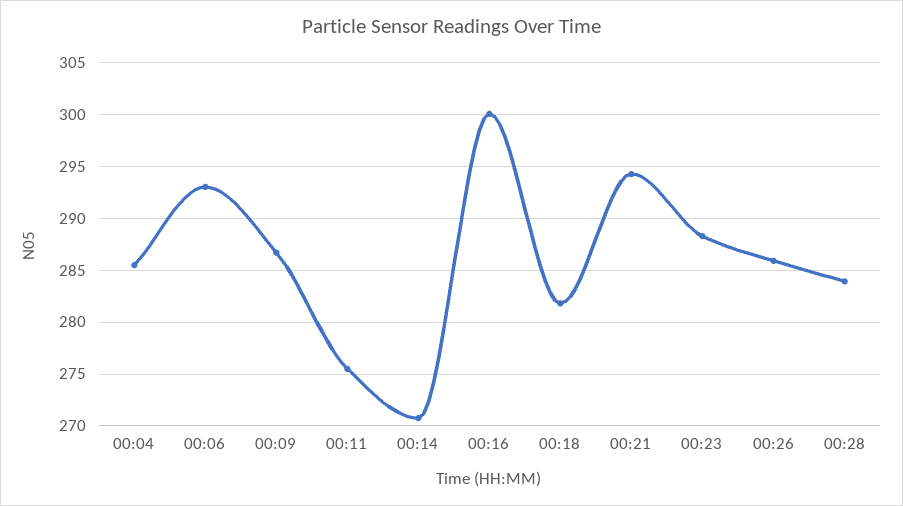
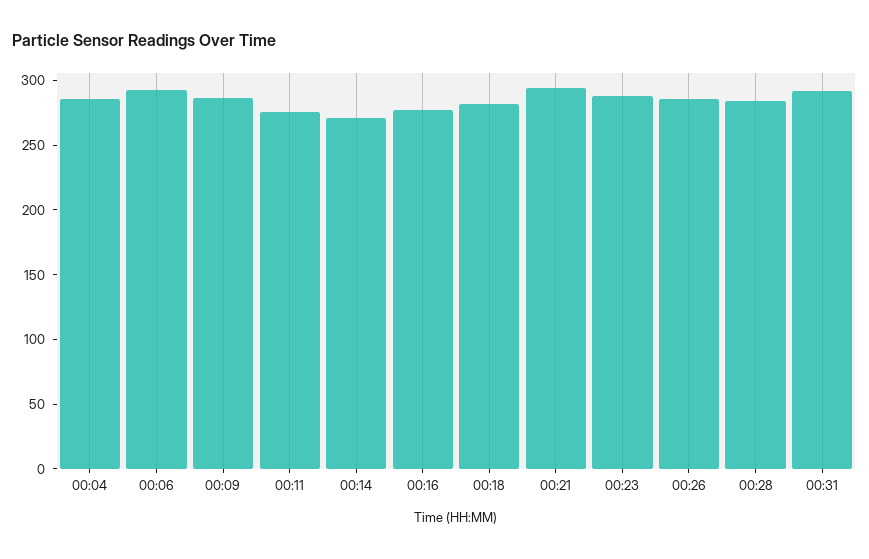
00:16: 300 -> 280
00:31: none -> 290

